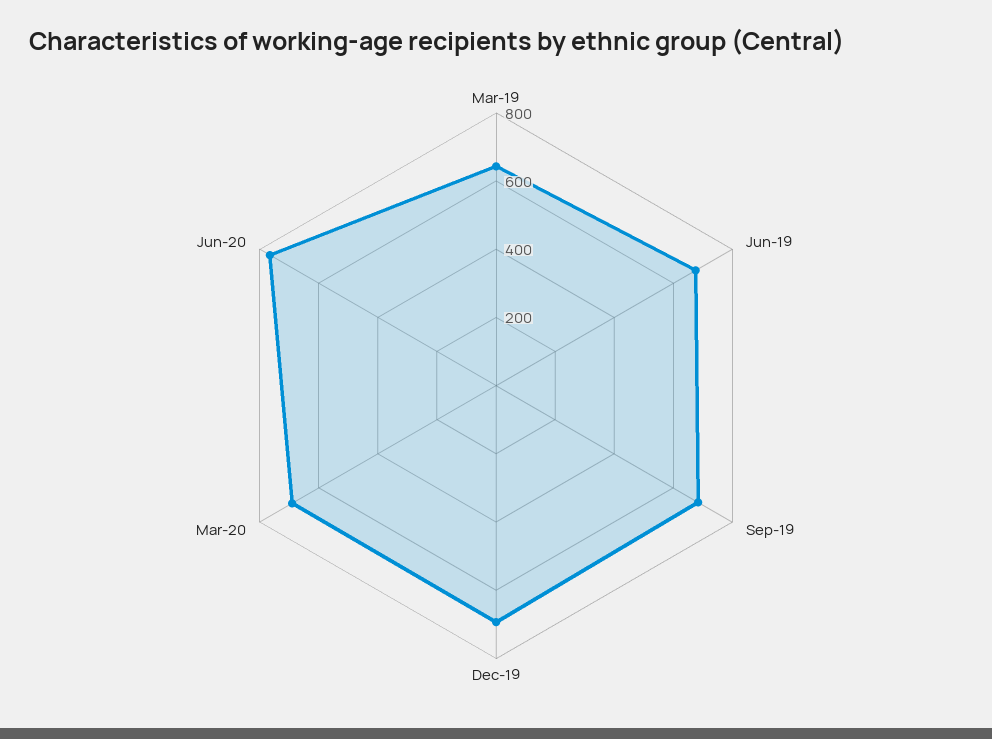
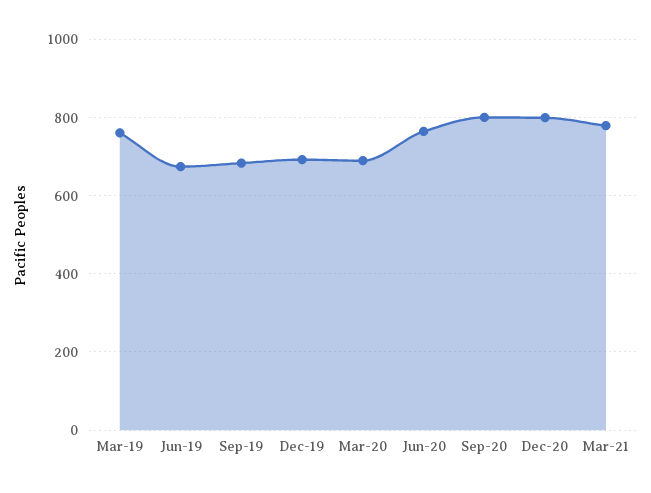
Mar-19: 650 -> 760
Sep-20: none -> 800
Dec-20: none -> 800
Mar-21: none -> 780

